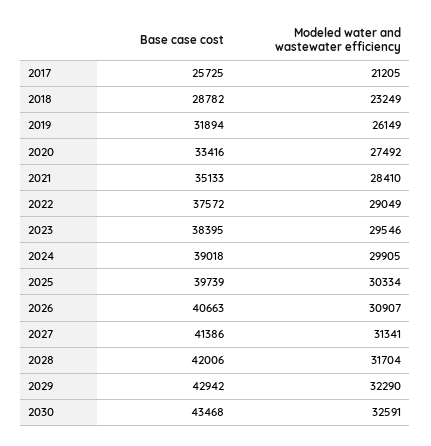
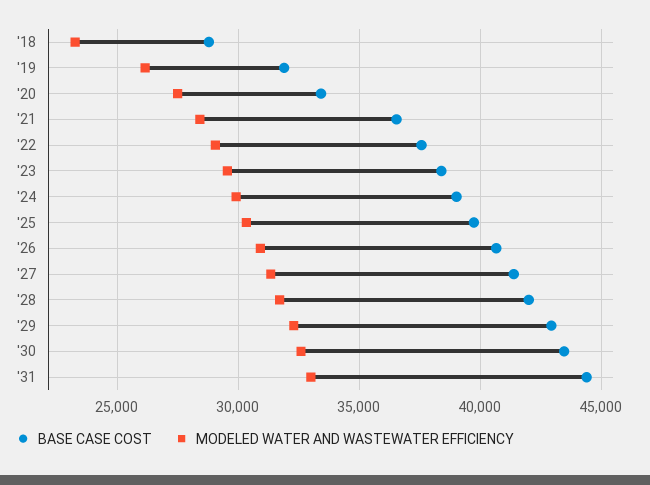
Base case cost, 2017: 25725 -> none
Modeled water and wastewater efficiency, 2017: 21205 -> none
Base case cost, 2021: 35133 -> 36500
Base case cost, '31: none -> 44500
Modeled water and wastewater efficiency, '31: none -> 33000

